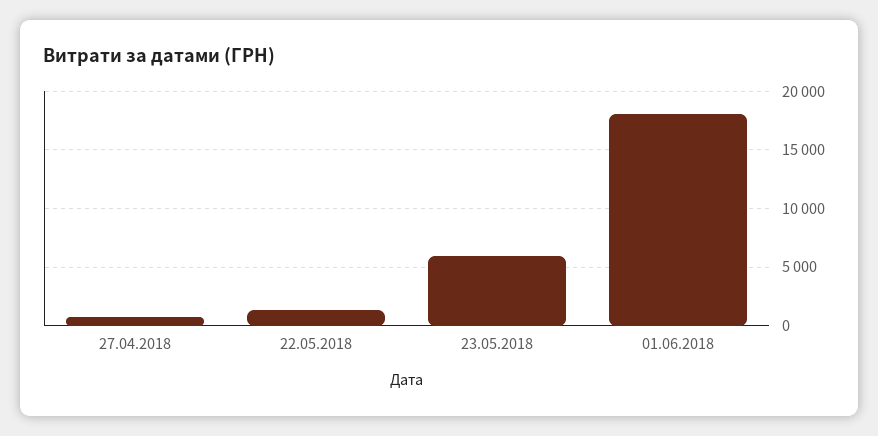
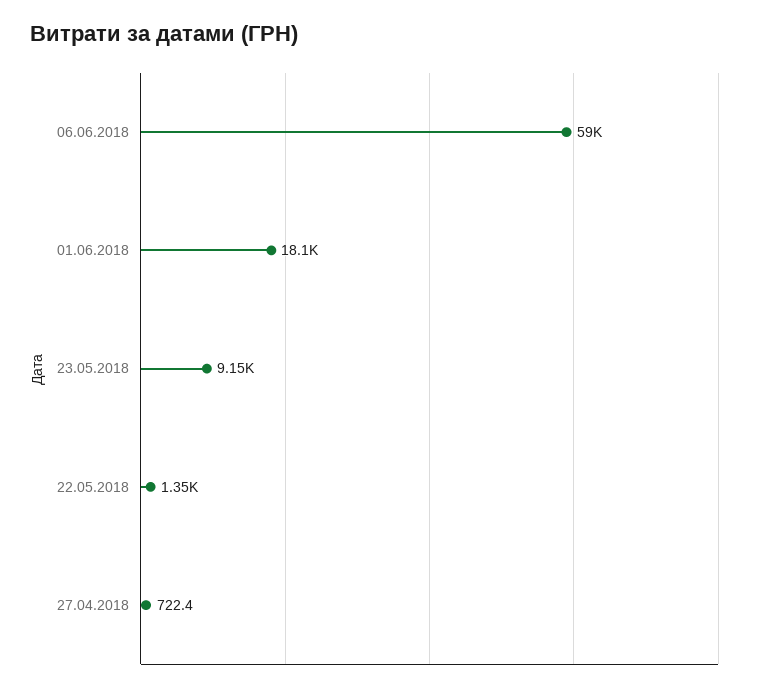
23.05.2018: 6000 -> 9150
06.06.2018: none -> 59000

